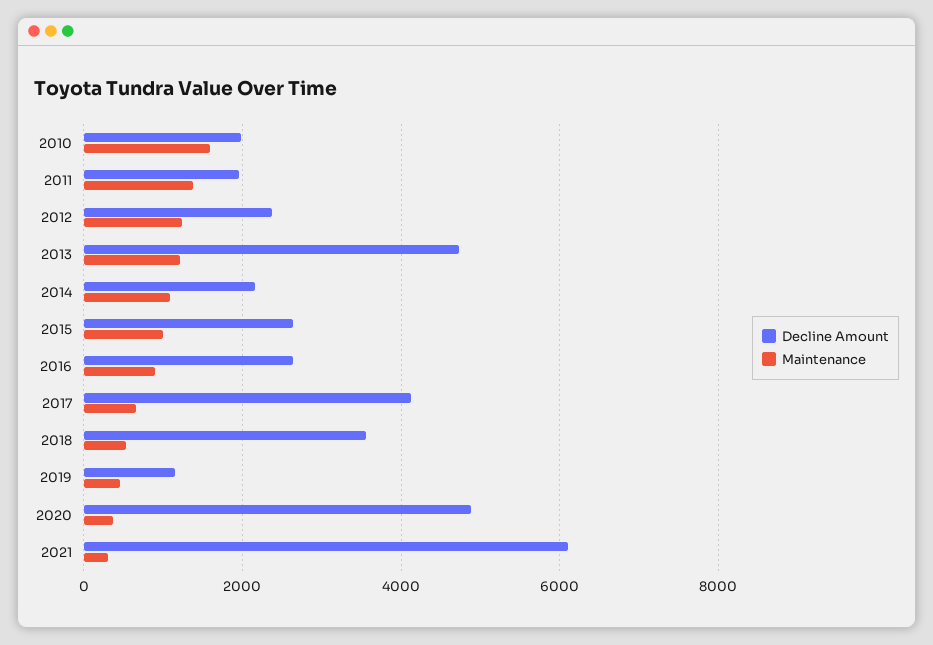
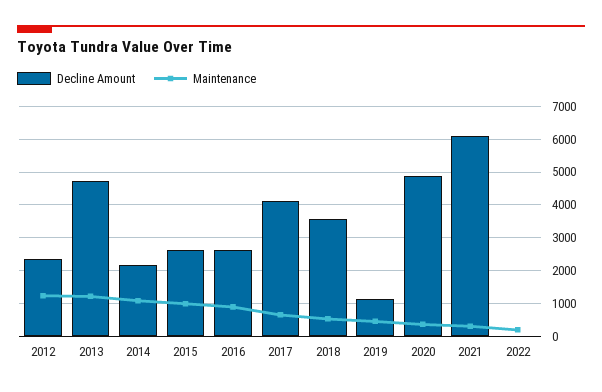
Decline Amount, 2010: 2000 -> none
Maintenance, 2010: 1600 -> none
Decline Amount, 2011: 2000 -> none
Maintenance, 2011: 1400 -> none
Decline Amount, 2022: none -> 0
Maintenance, 2022: none -> 200

